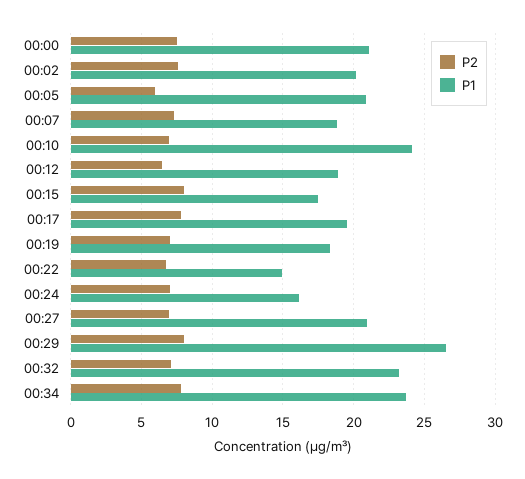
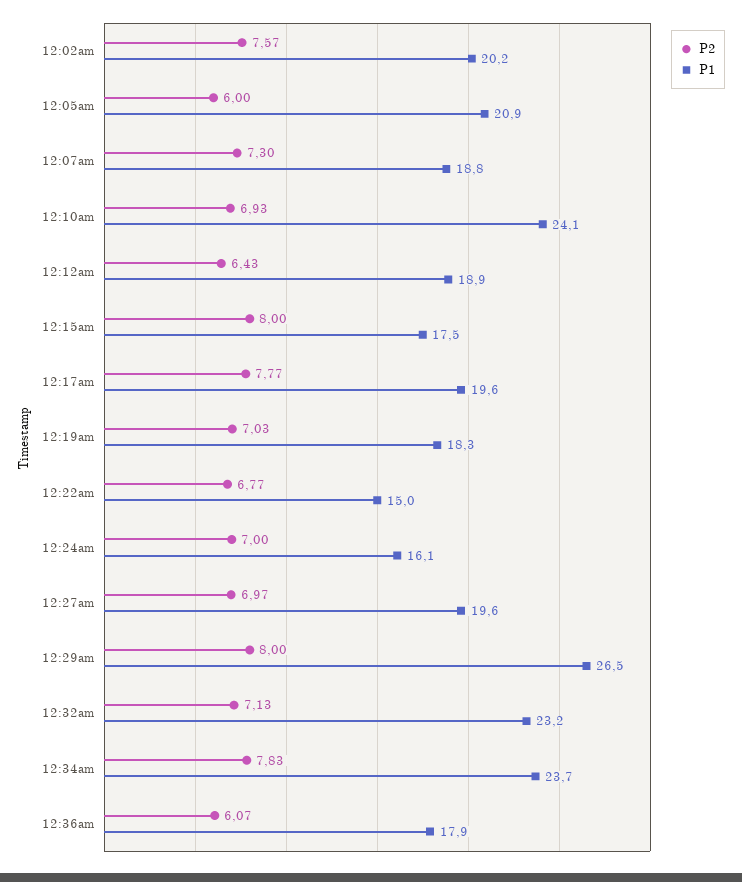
P2, 00:00: 7.5 -> none
P1, 00:00: 21 -> none
P1, 00:27: 21 -> 19.6
P2, 12:36am: none -> 6.07
P1, 12:36am: none -> 17.9

